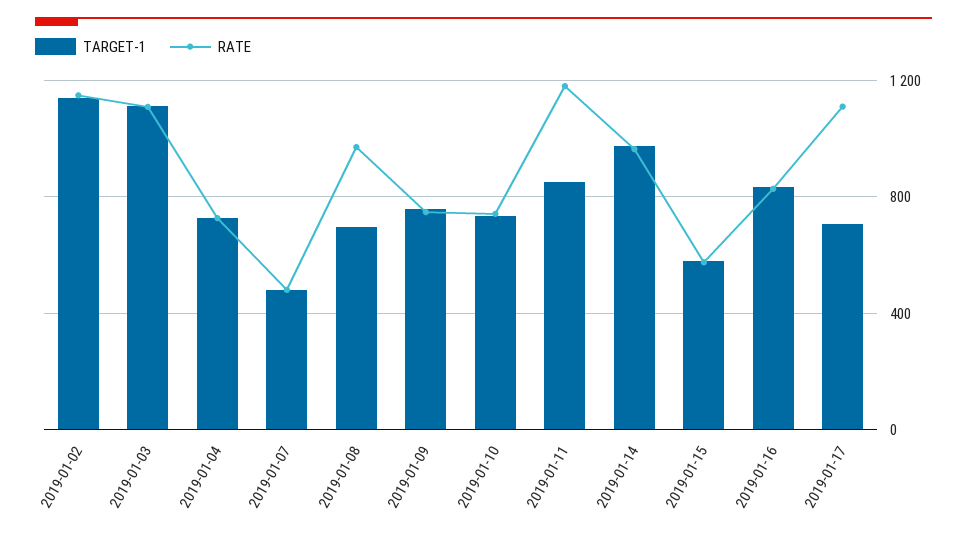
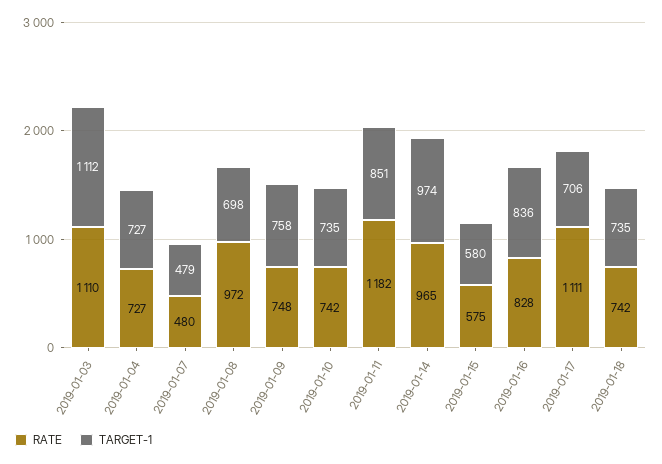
TARGET-1, 2019-01-02: 1150 -> none
RATE, 2019-01-02: 1150 -> none
RATE, 2019-01-18: none -> 742
TARGET-1, 2019-01-18: none -> 735

